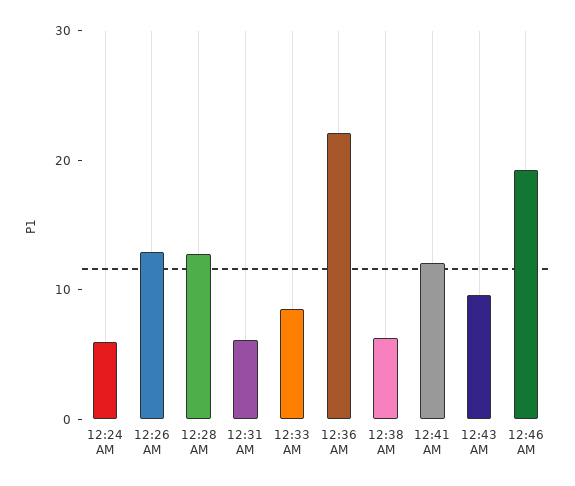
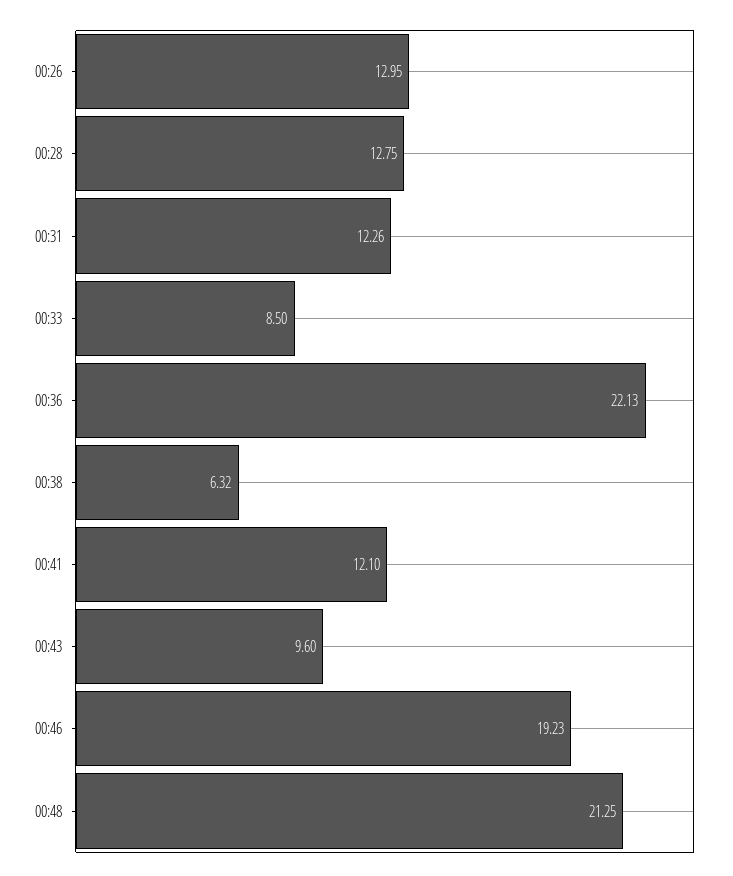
12:24 AM: 6 -> none
12:31 AM: 6 -> 12.26
00:48: none -> 21.25

